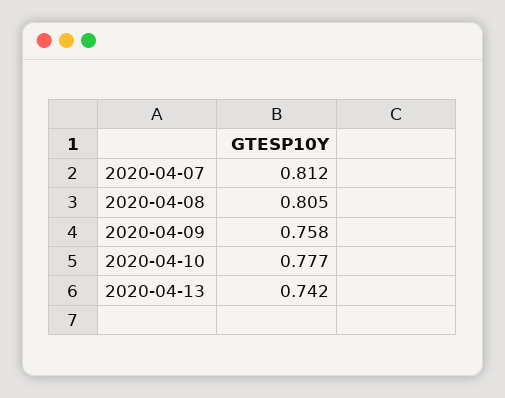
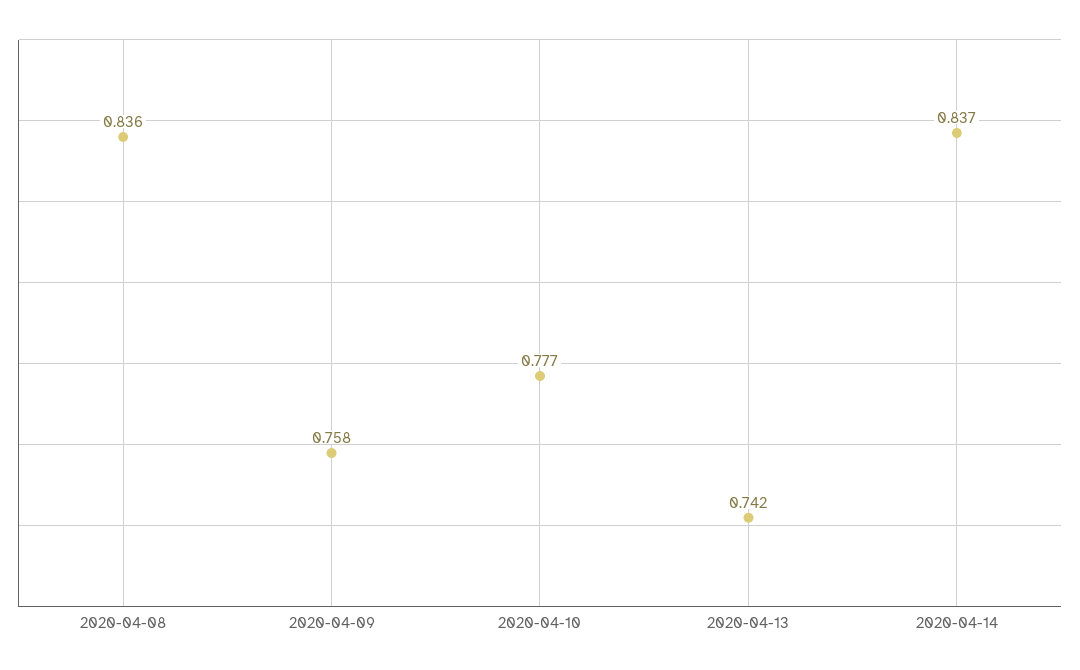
2020-04-07: 0.812 -> none
2020-04-08: 0.805 -> 0.836
2020-04-14: none -> 0.837

